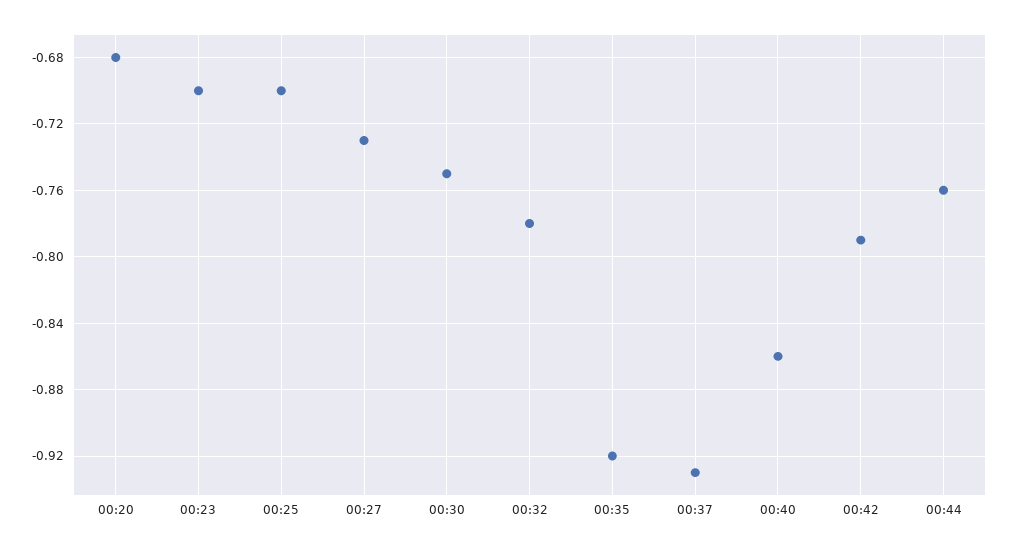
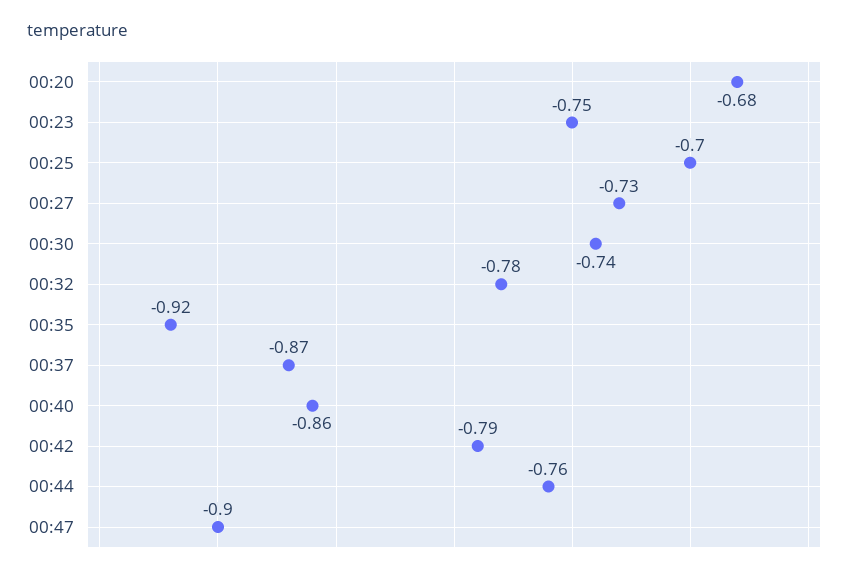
00:23: -0.7 -> -0.75
00:30: -0.75 -> -0.74
00:37: -0.93 -> -0.87
00:47: none -> -0.9

